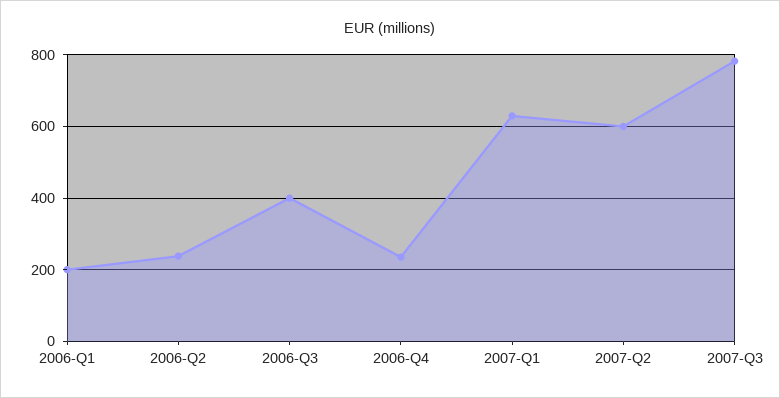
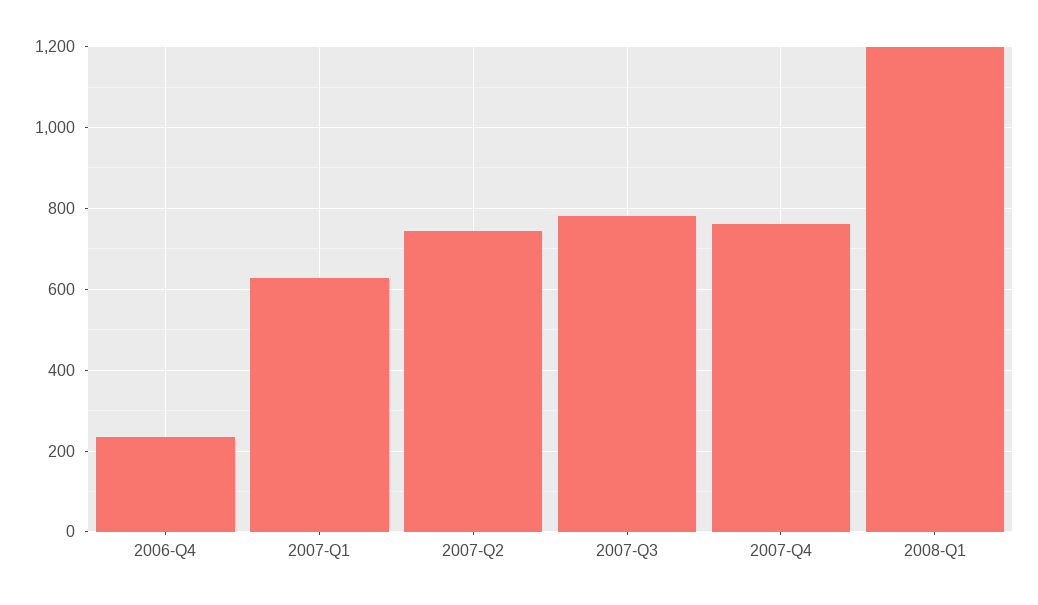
2006-Q1: 200 -> none
2006-Q2: 240 -> none
2006-Q3: 400 -> none
2007-Q2: 600 -> 740
2007-Q4: none -> 760
2008-Q1: none -> 1200

